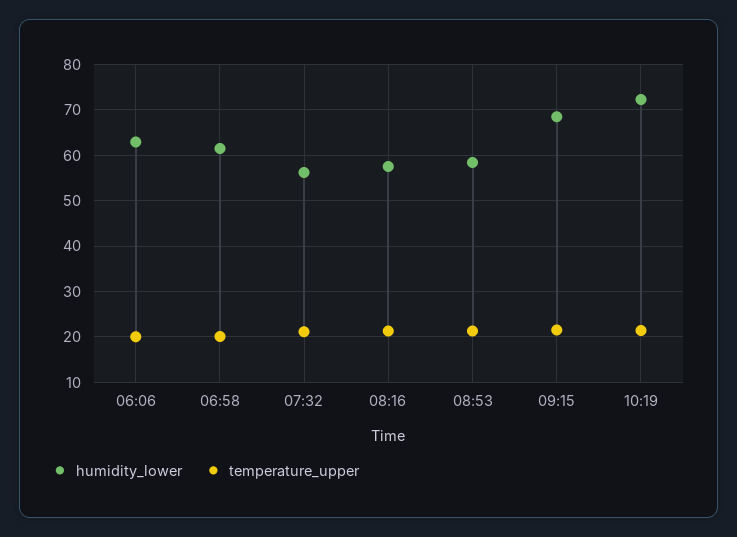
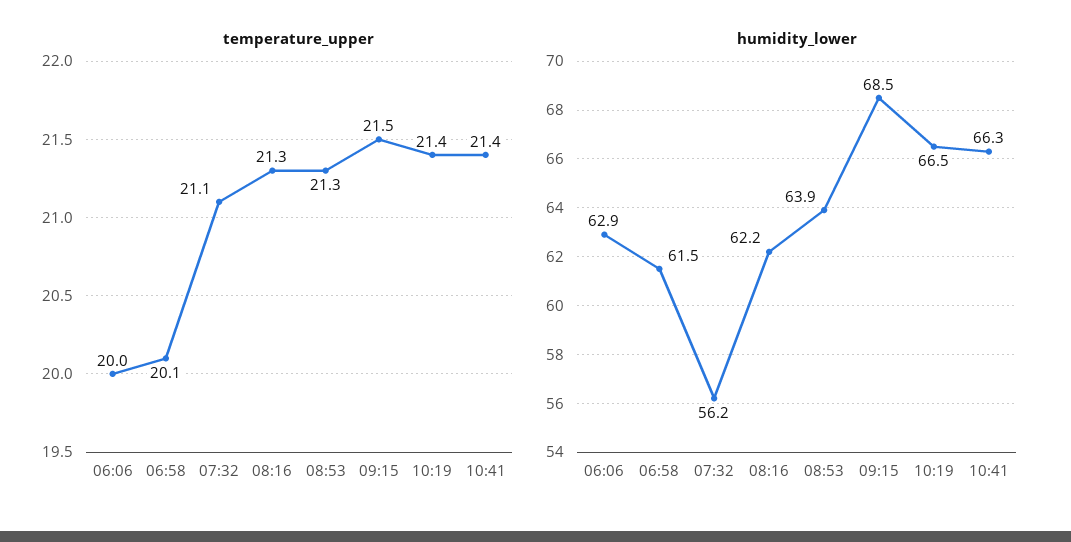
humidity_lower, 08:16: 58 -> 62.2
humidity_lower, 08:53: 58 -> 63.9
humidity_lower, 10:19: 72 -> 66.5
temperature_upper, 10:41: none -> 21.4
humidity_lower, 10:41: none -> 66.3

